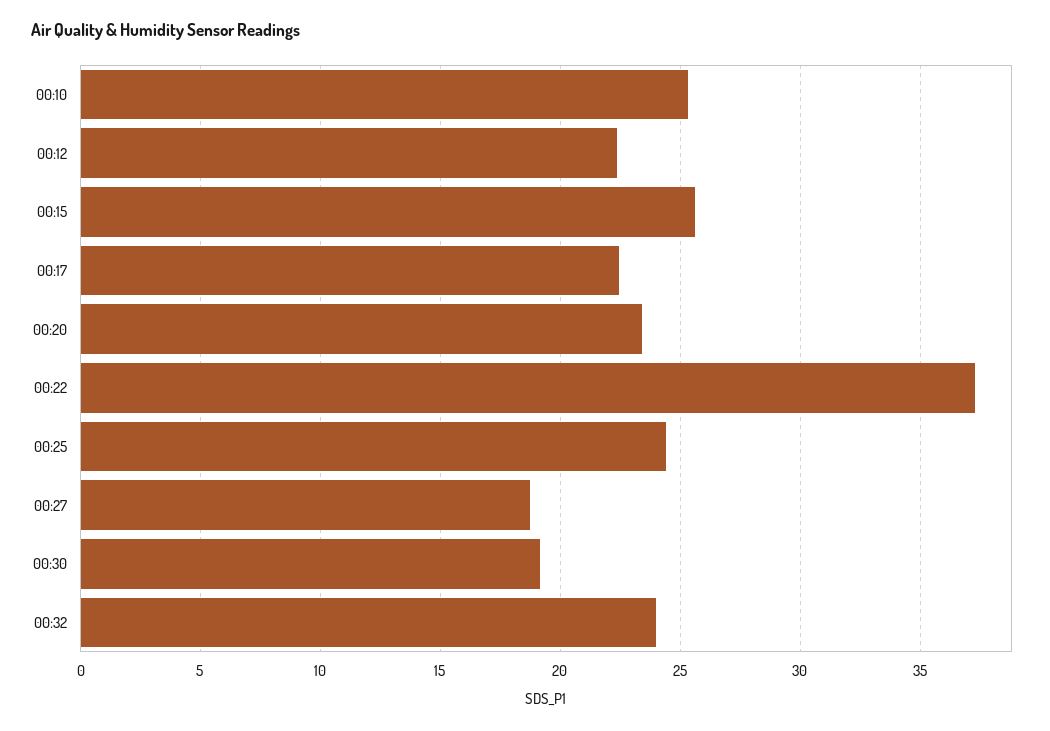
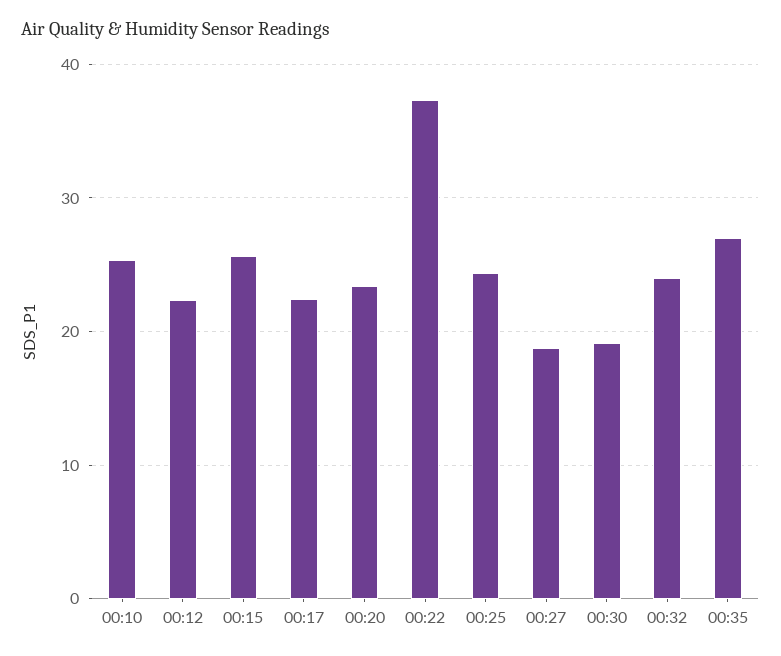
00:35: none -> 27

